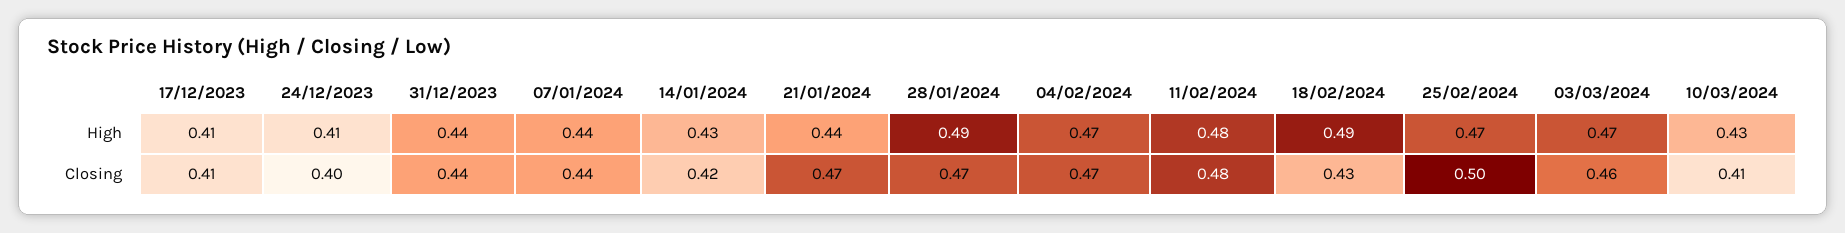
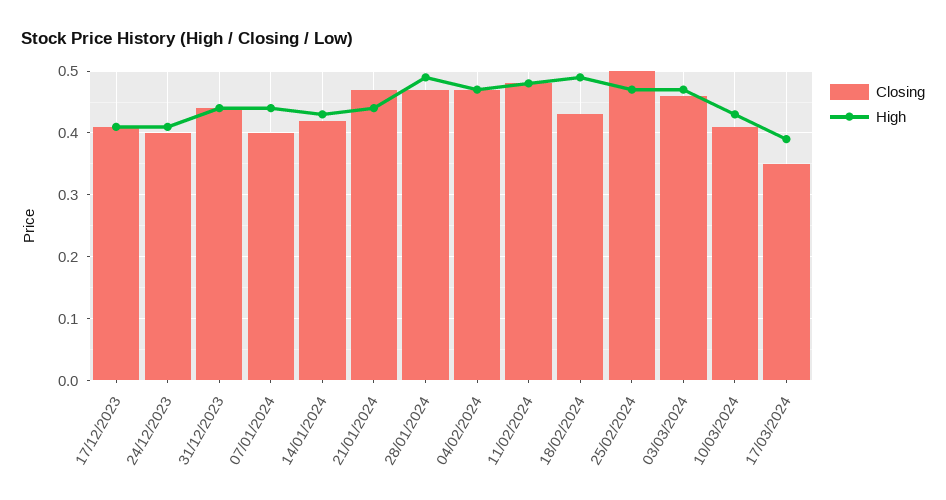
Closing, 07/01/2024: 0.44 -> 0.4
Closing, 17/03/2024: none -> 0.35
High, 17/03/2024: none -> 0.39

